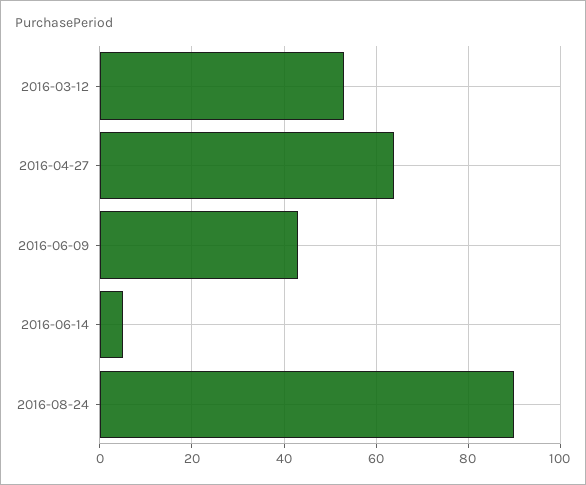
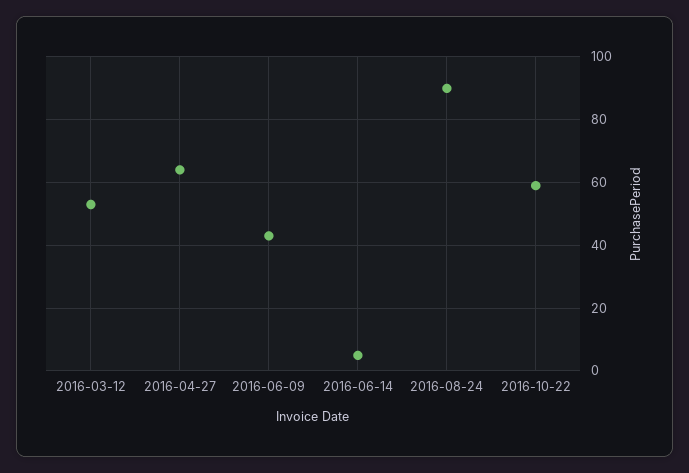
2016-10-22: none -> 60

